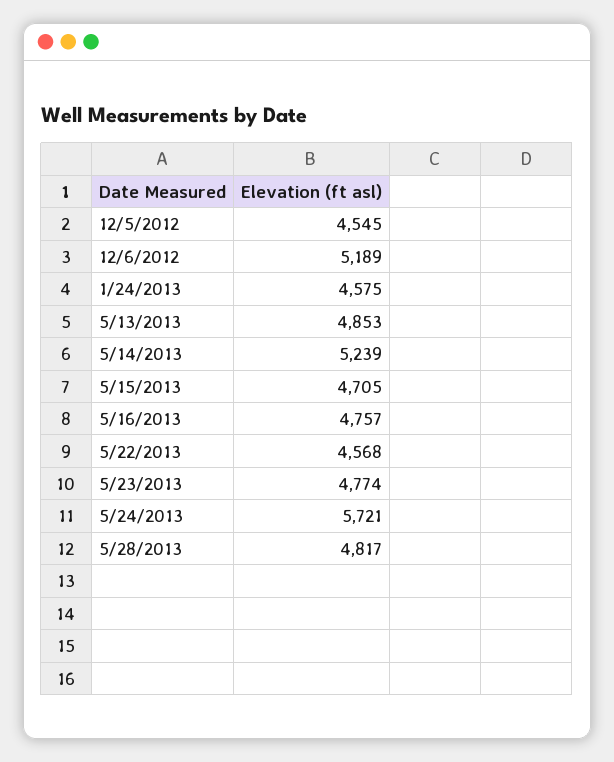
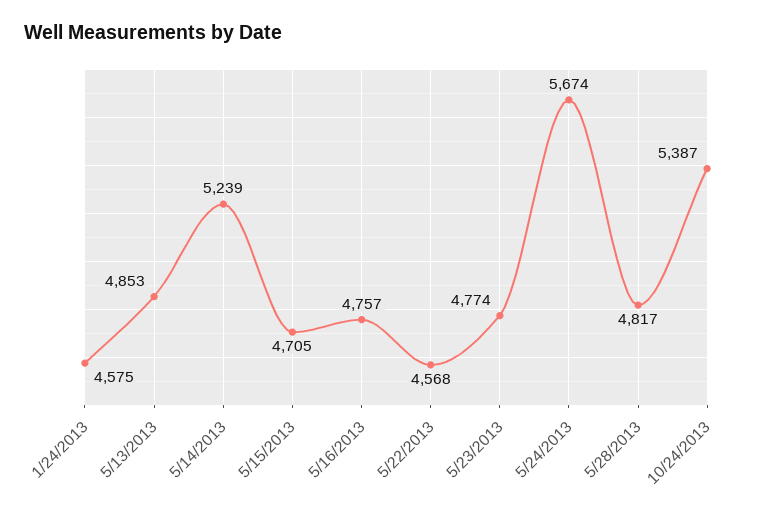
12/5/2012: 4545 -> none
12/6/2012: 5189 -> none
5/24/2013: 5721 -> 5674
10/24/2013: none -> 5387

